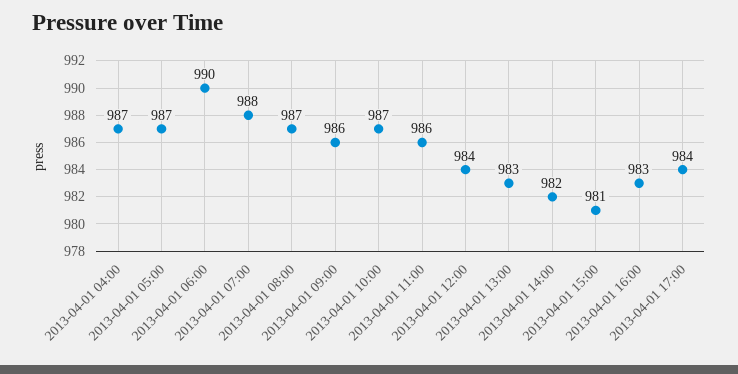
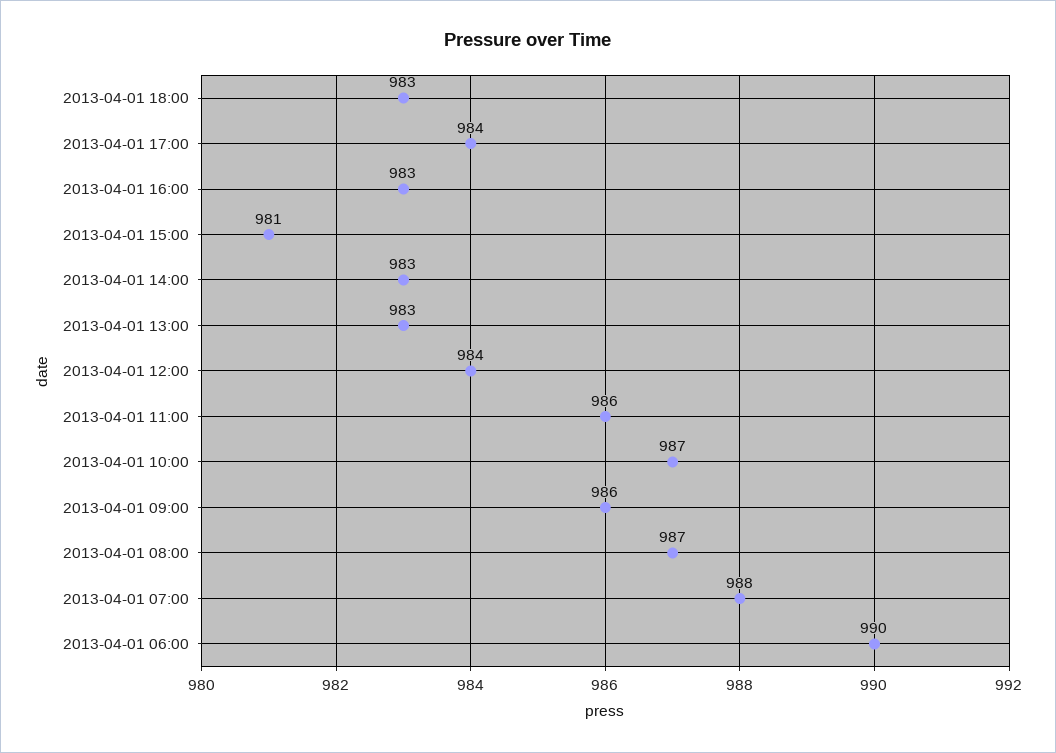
2013-04-01 04:00: 987 -> none
2013-04-01 05:00: 987 -> none
2013-04-01 14:00: 982 -> 983
2013-04-01 18:00: none -> 983

